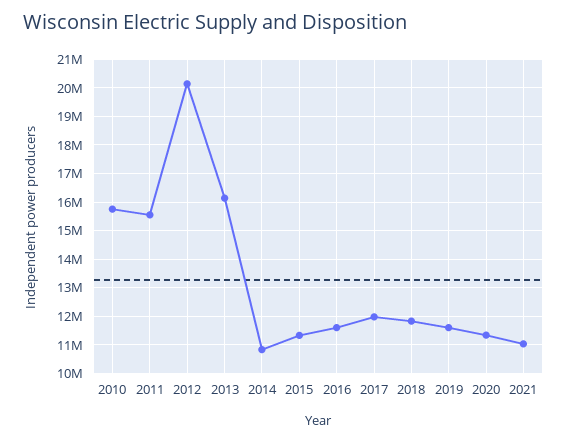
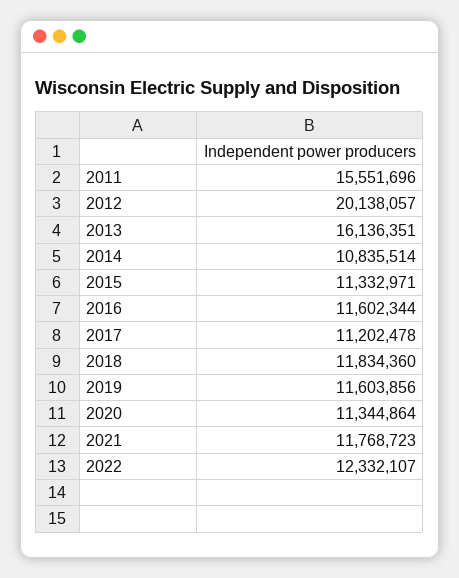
2010: 15750000 -> none
2017: 12000000 -> 11202478
2021: 11000000 -> 11768723
2022: none -> 12332107

